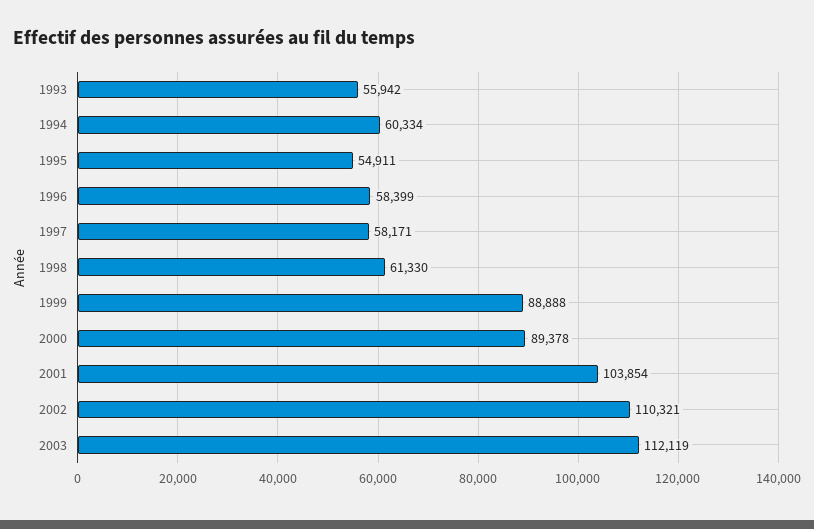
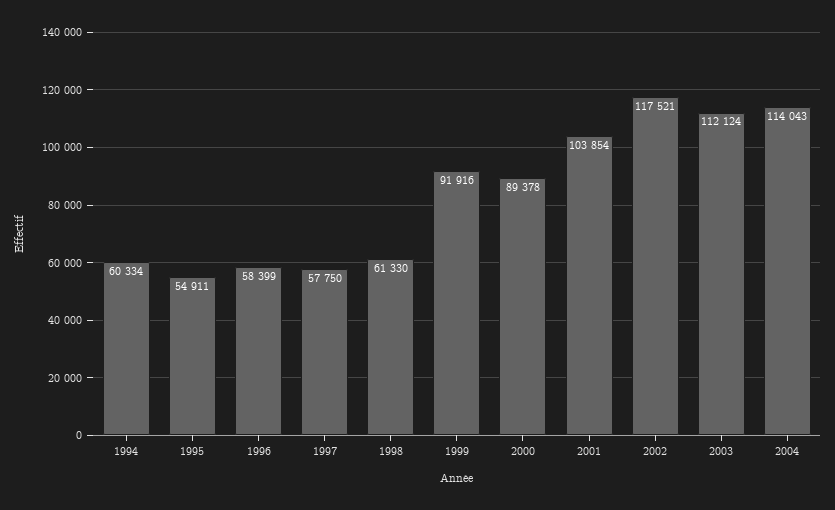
1993: 55942 -> none
1997: 58171 -> 57750
1999: 88888 -> 91916
2002: 110321 -> 117521
2003: 112119 -> 112124
2004: none -> 114043

